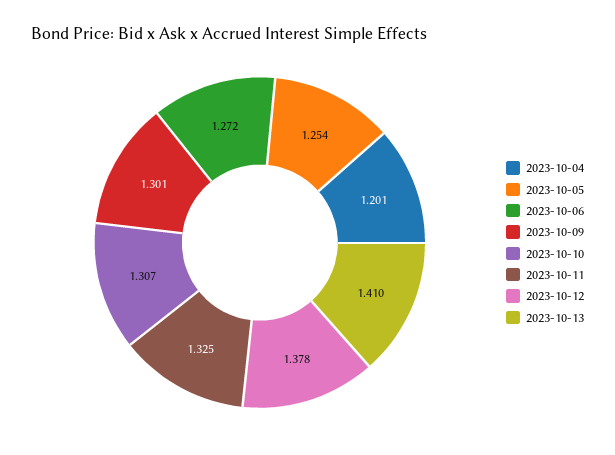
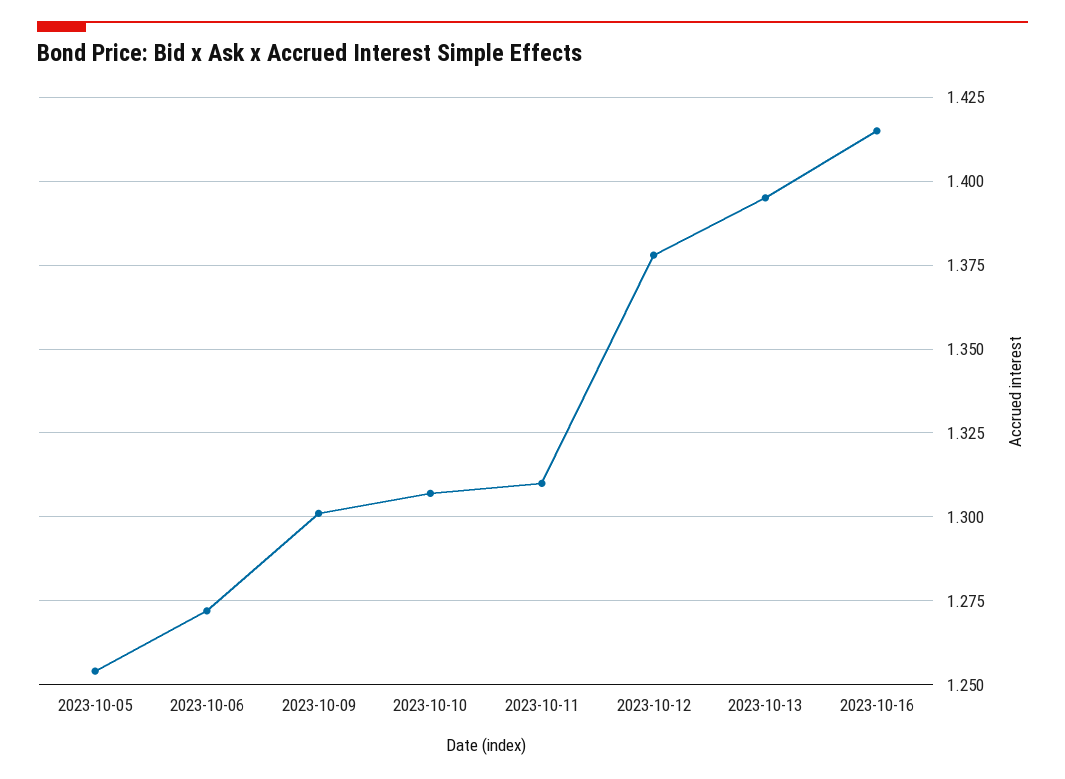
2023-10-04: 1.201 -> none
2023-10-11: 1.325 -> 1.31
2023-10-13: 1.41 -> 1.395
2023-10-16: none -> 1.415

